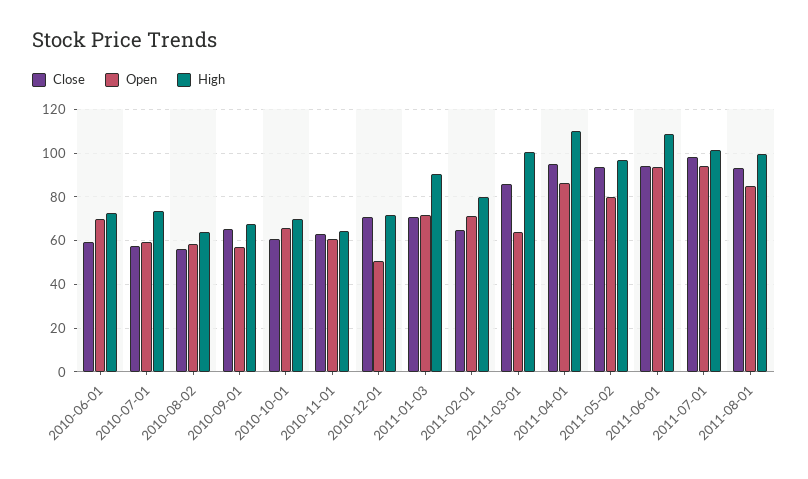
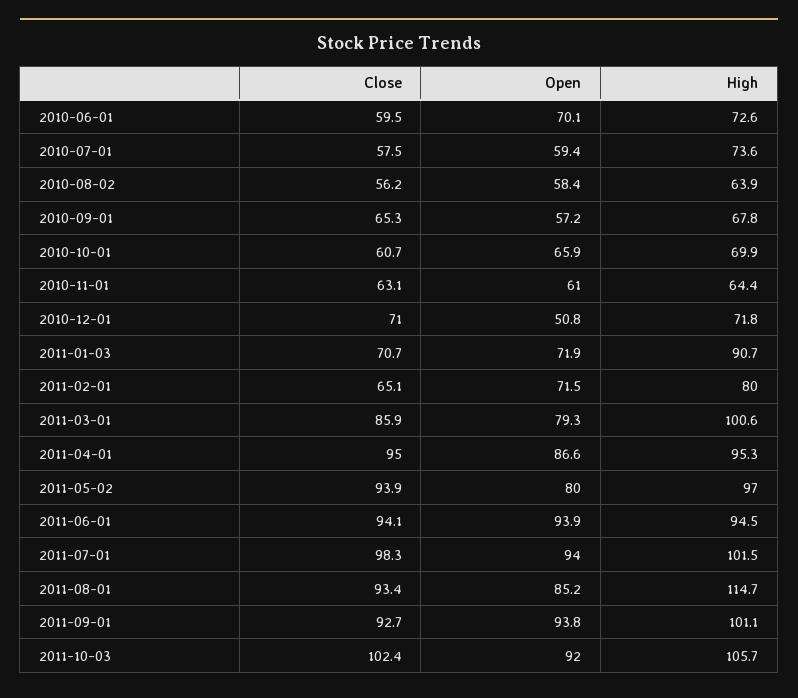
Open, 2011-03-01: 65 -> 79.3
High, 2011-04-01: 110 -> 95.3
High, 2011-06-01: 110 -> 94.5
High, 2011-08-01: 100 -> 114.7
Close, 2011-09-01: none -> 92.7
Open, 2011-09-01: none -> 93.8
High, 2011-09-01: none -> 101.1
Close, 2011-10-03: none -> 102.4
Open, 2011-10-03: none -> 92
High, 2011-10-03: none -> 105.7

